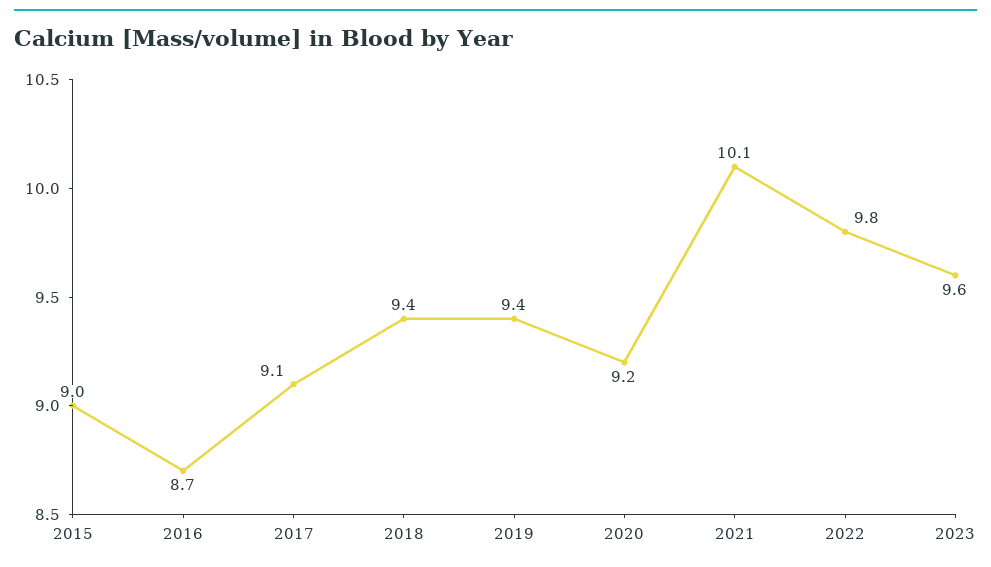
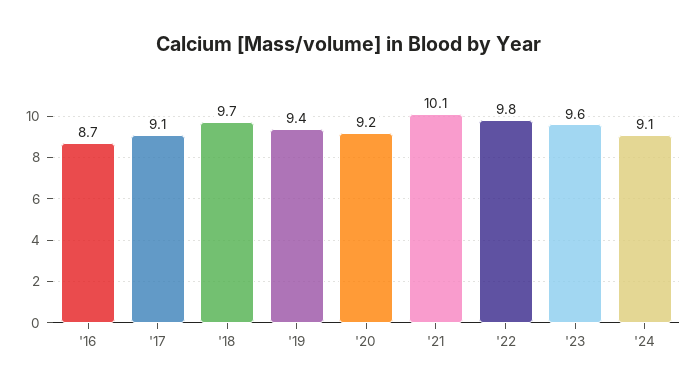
2015: 9 -> none
2018: 9.4 -> 9.7
'24: none -> 9.1

